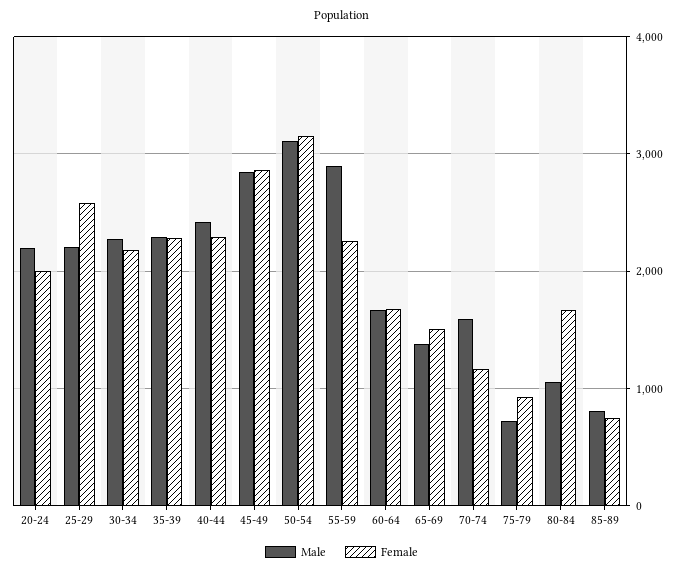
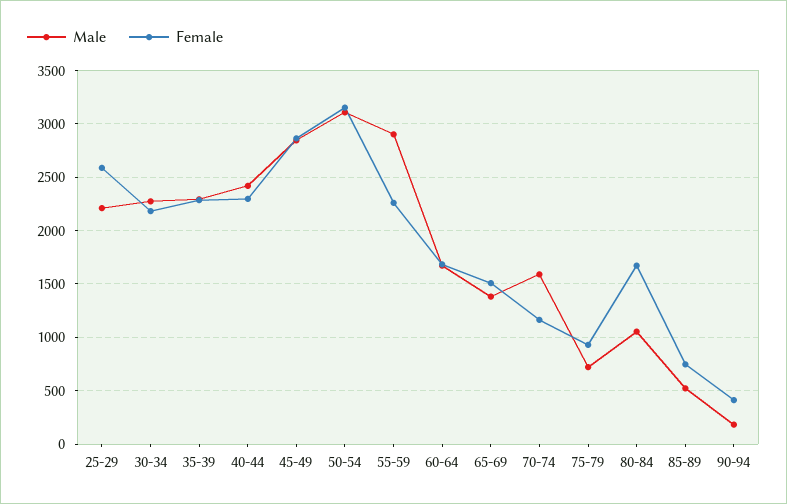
Male, 20-24: 2200 -> none
Female, 20-24: 2000 -> none
Male, 85-89: 800 -> 500
Male, 90-94: none -> 200
Female, 90-94: none -> 400

